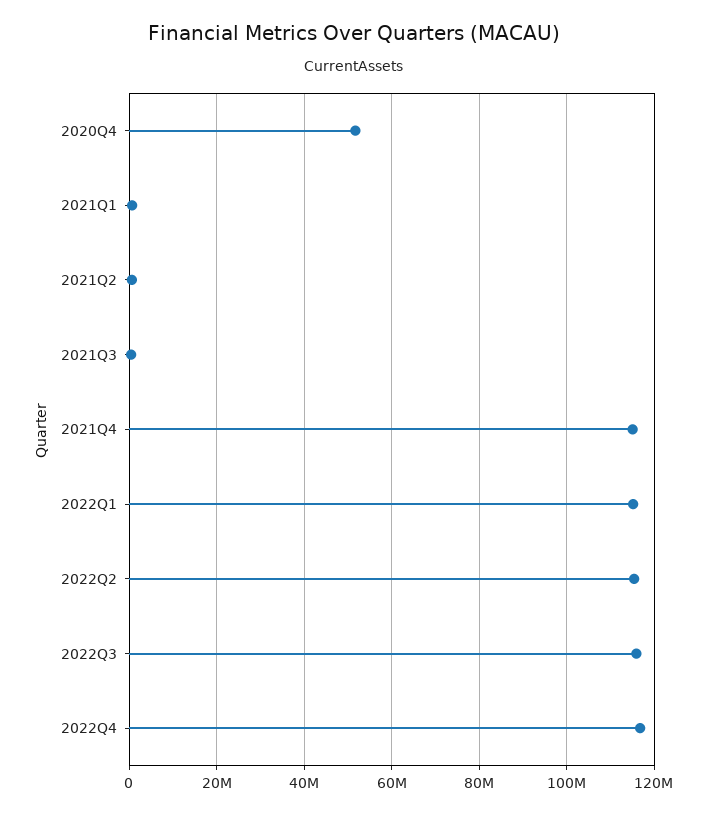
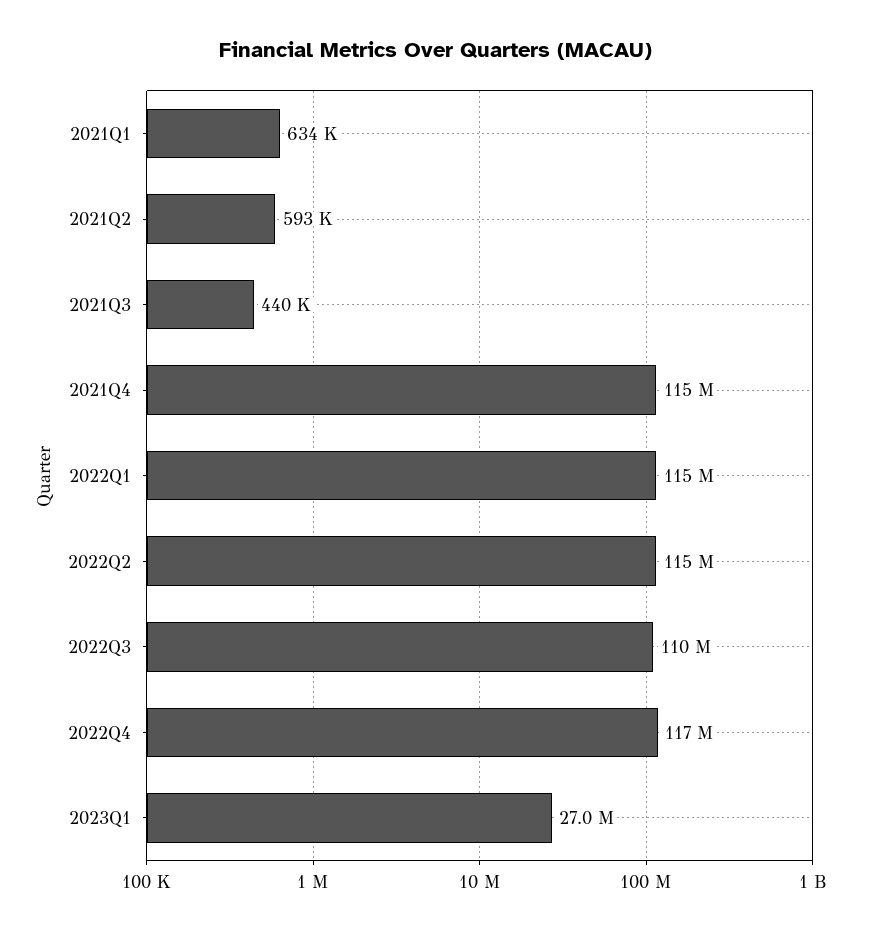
2020Q4: 52000000 -> none
2022Q3: 116000000 -> 110000000
2023Q1: none -> 27000000

